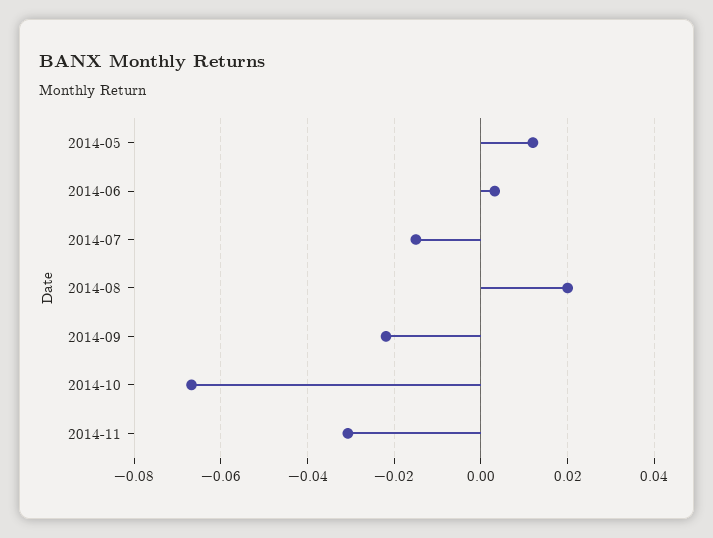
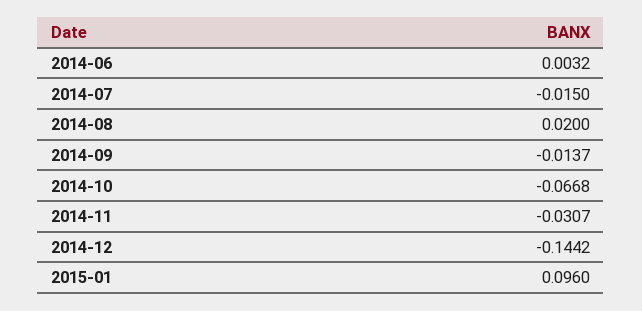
2014-05: 0.012 -> none
2014-09: -0.022 -> -0.0137
2014-12: none -> -0.1442
2015-01: none -> 0.096

